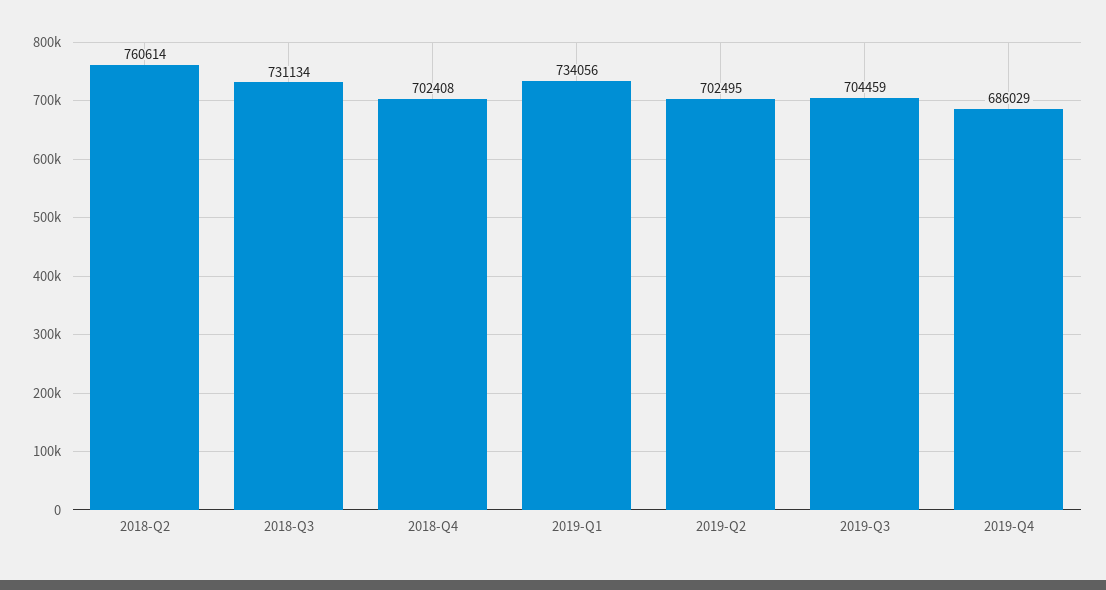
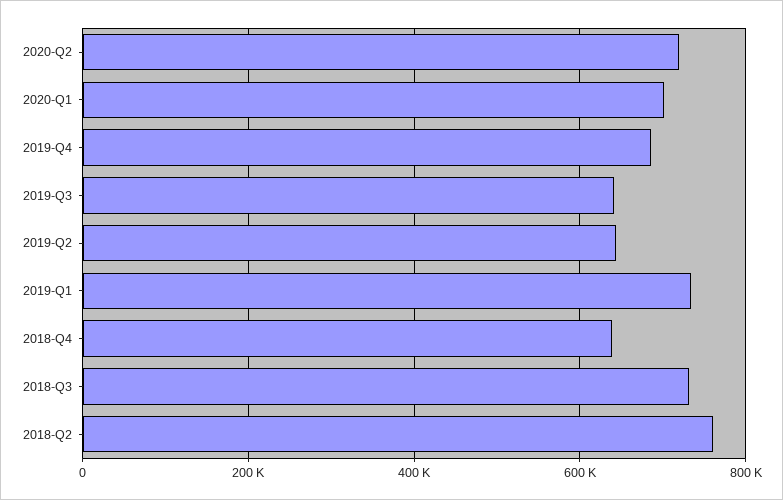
2018-Q4: 702408 -> 640000
2019-Q2: 702495 -> 640000
2019-Q3: 704459 -> 640000
2020-Q2: none -> 720000
2020-Q1: none -> 700000

